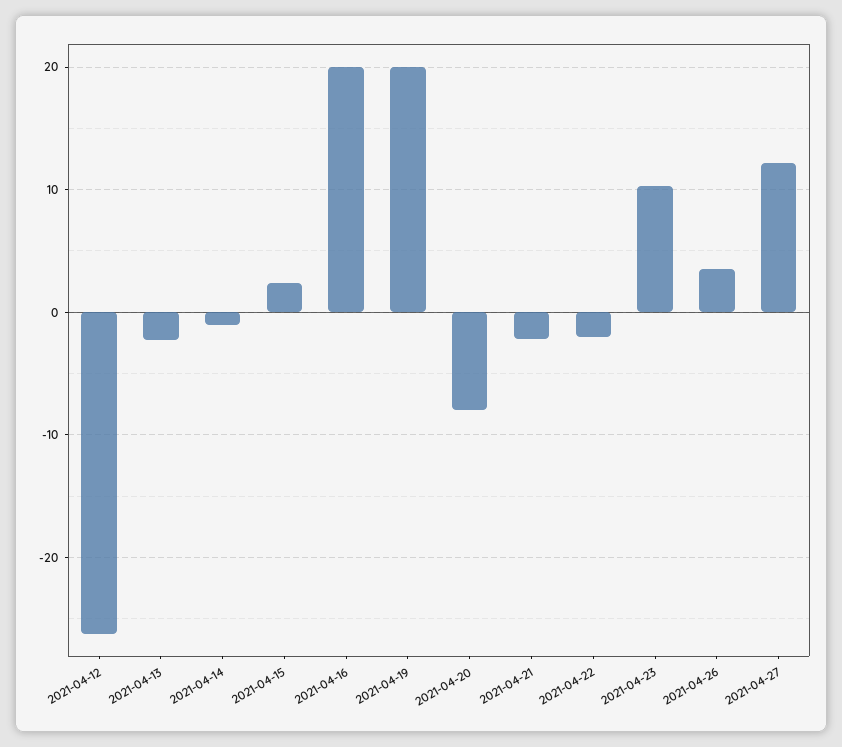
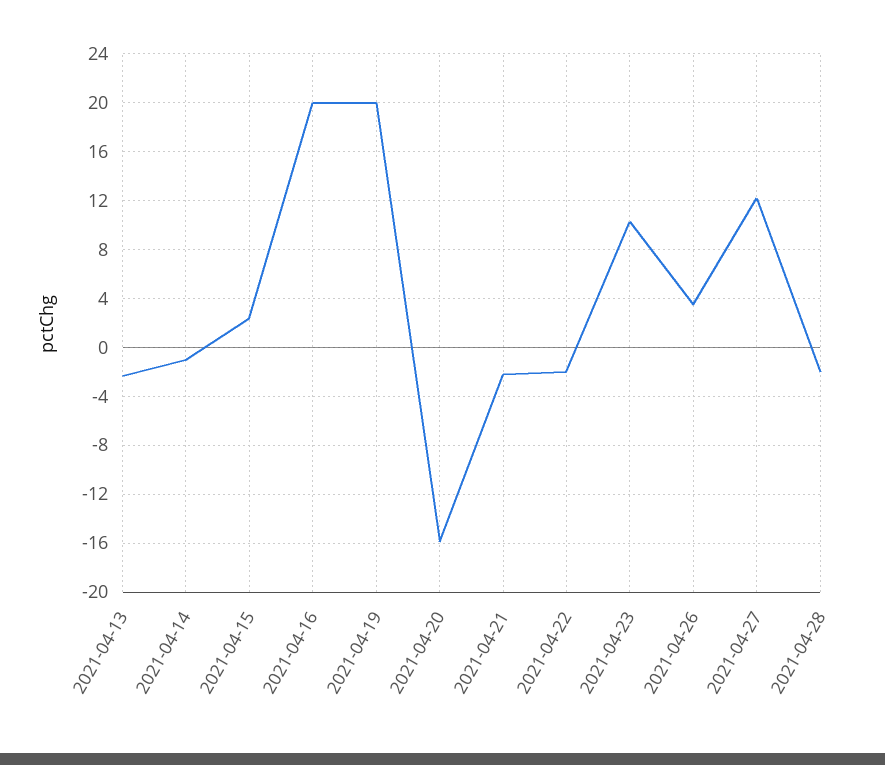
2021-04-12: -26 -> none
2021-04-20: -8 -> -16
2021-04-28: none -> -2

